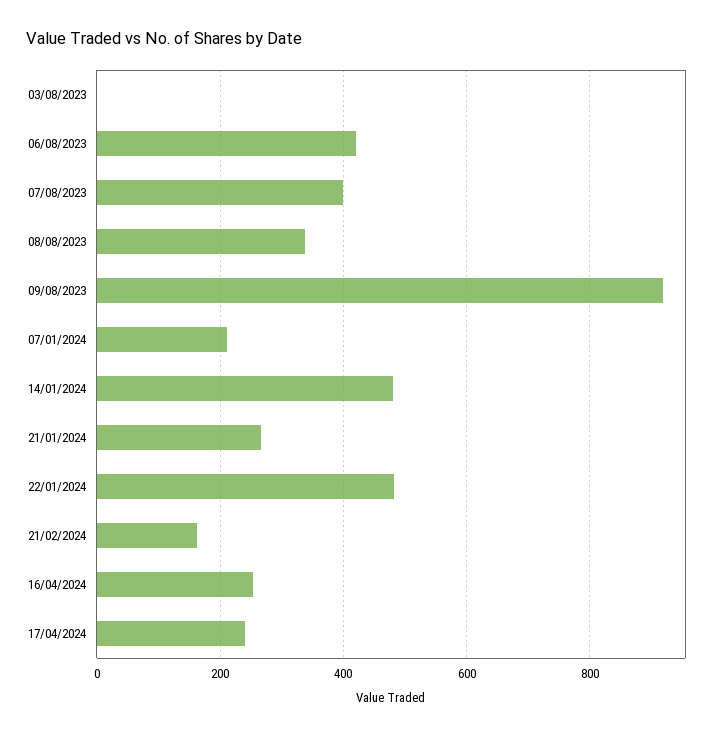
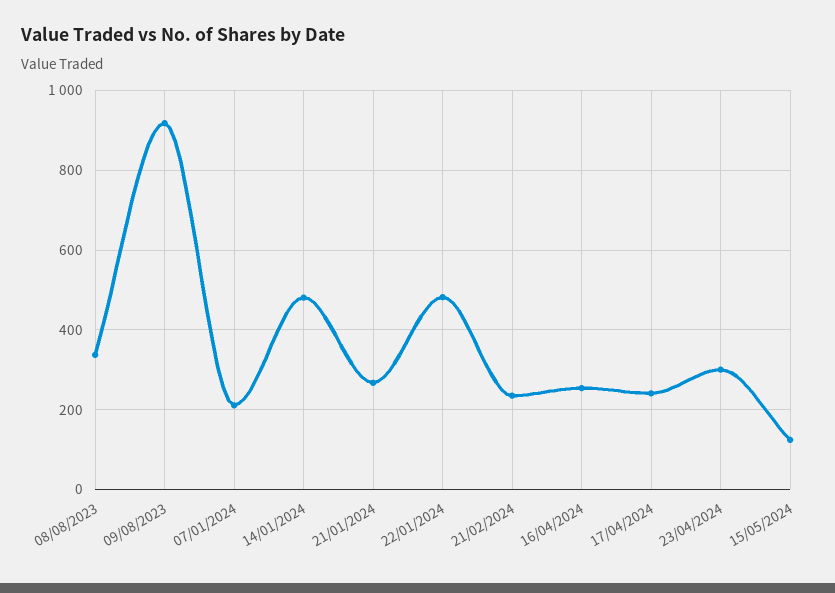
03/08/2023: 0 -> none
06/08/2023: 420 -> none
07/08/2023: 400 -> none
21/02/2024: 160 -> 240
23/04/2024: none -> 300
15/05/2024: none -> 120

